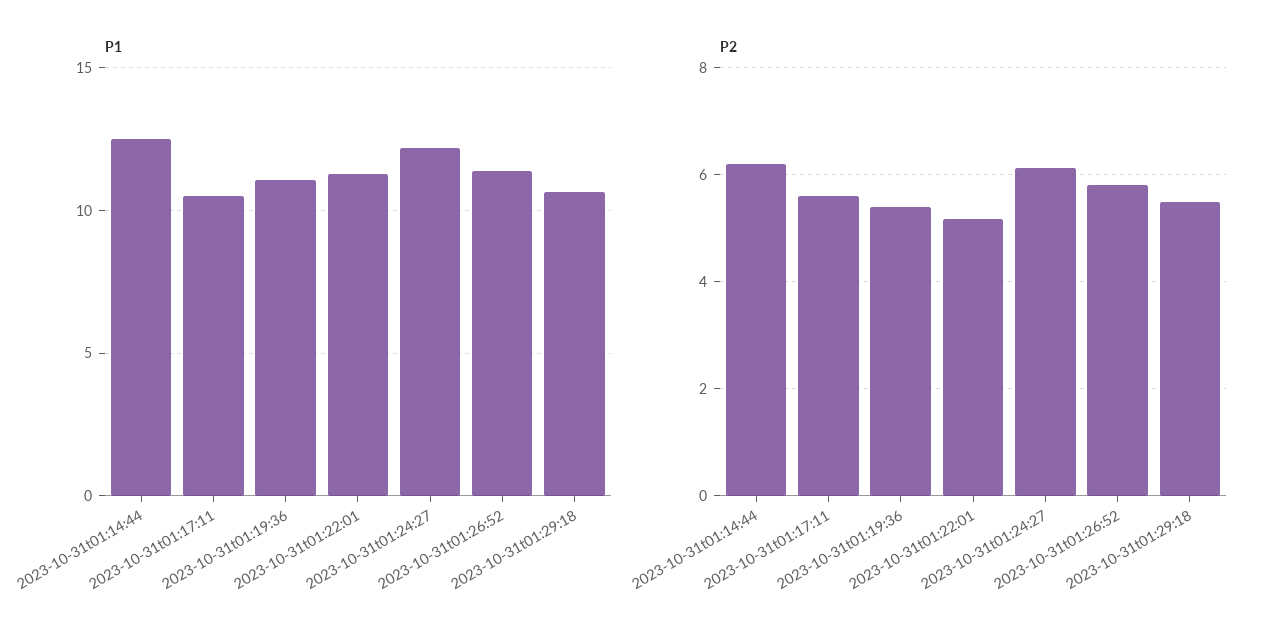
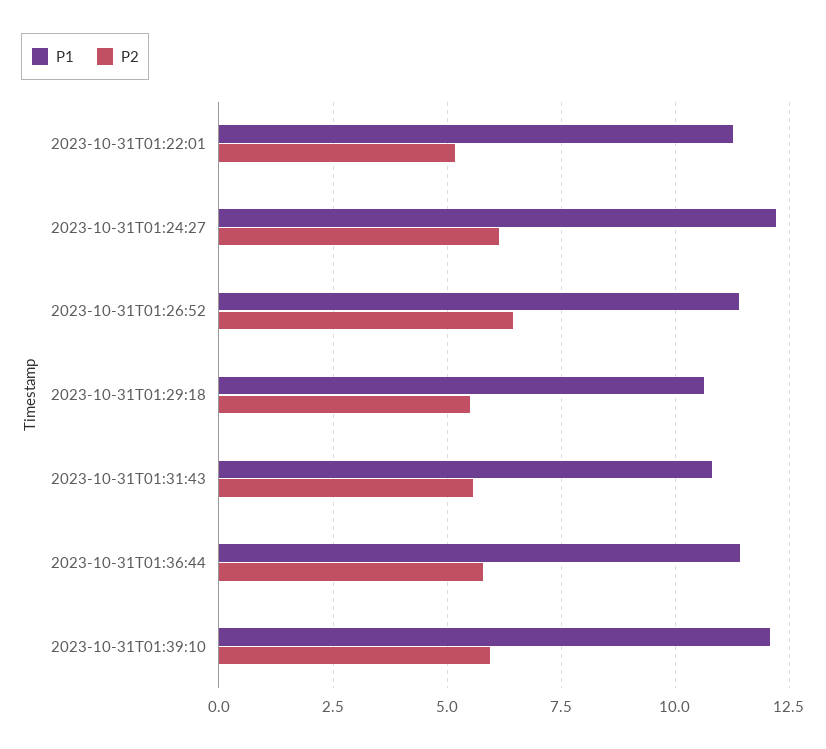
P1, 2023-10-31t01:14:44: 12.5 -> none
P1, 2023-10-31t01:17:11: 10.5 -> none
P1, 2023-10-31t01:19:36: 11 -> none
P2, 2023-10-31t01:14:44: 6.2 -> none
P2, 2023-10-31t01:17:11: 5.6 -> none
P2, 2023-10-31t01:19:36: 5.4 -> none
P2, 2023-10-31t01:26:52: 5.8 -> 6.5
P1, 2023-10-31T01:31:43: none -> 10.75
P2, 2023-10-31T01:31:43: none -> 5.5
P1, 2023-10-31T01:36:44: none -> 11.5
P2, 2023-10-31T01:36:44: none -> 5.75
P1, 2023-10-31T01:39:10: none -> 12
P2, 2023-10-31T01:39:10: none -> 6

